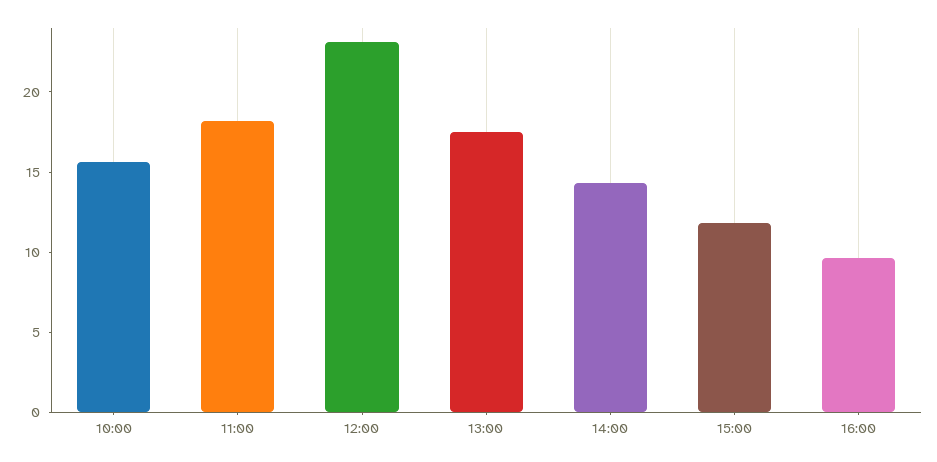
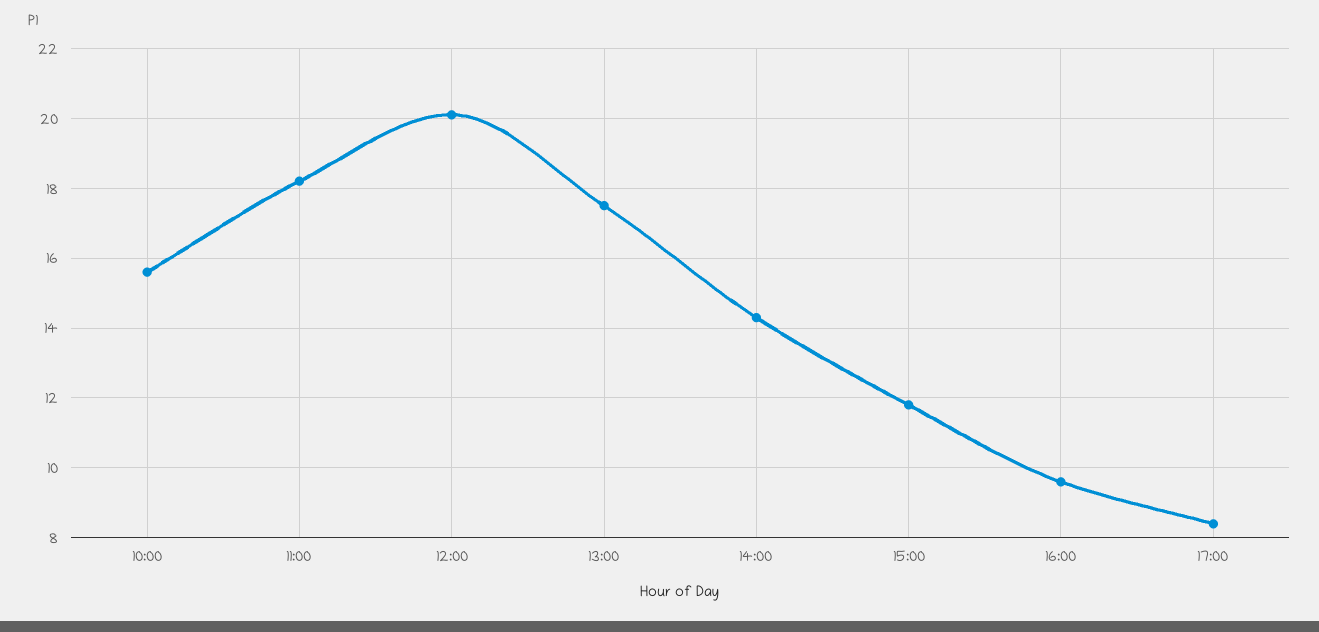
12:00: 23 -> 20
17:00: none -> 8.5

